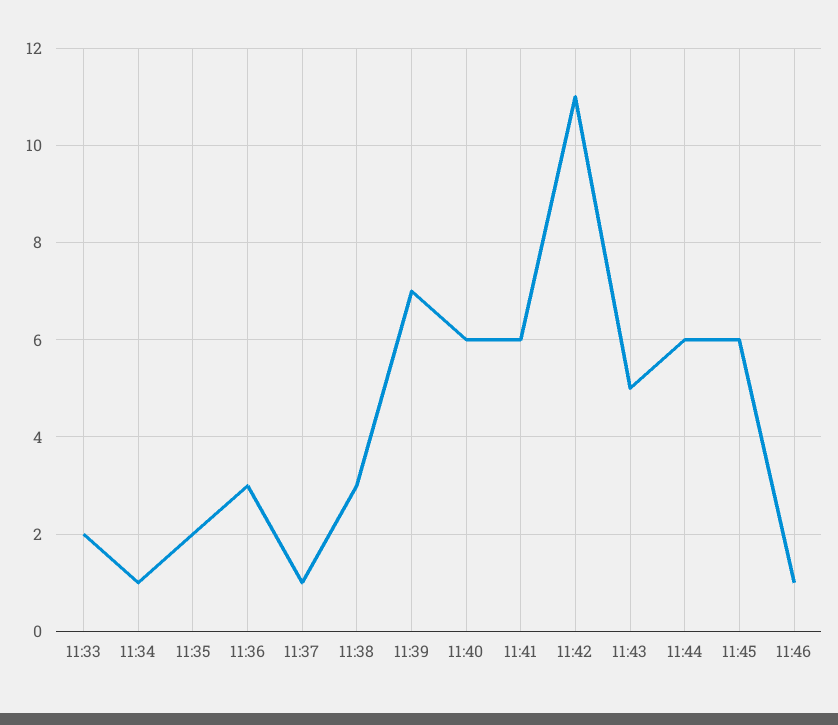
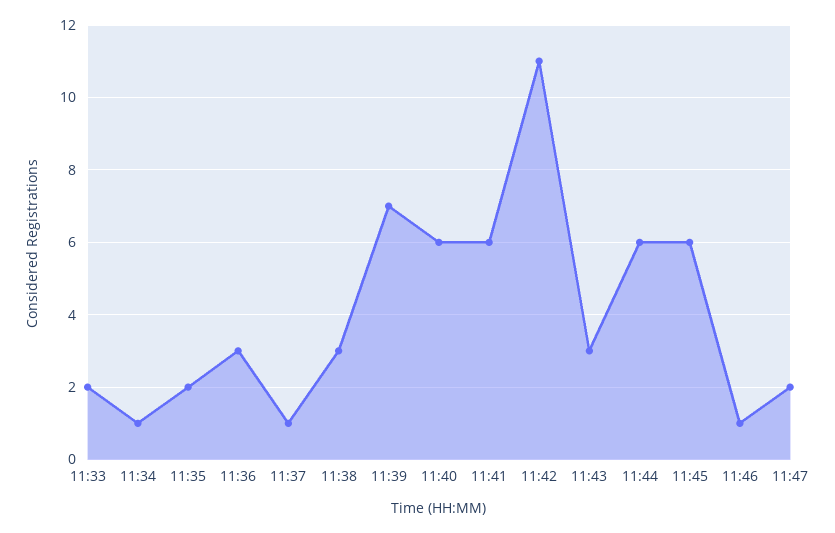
11:43: 5 -> 3
11:47: none -> 2

